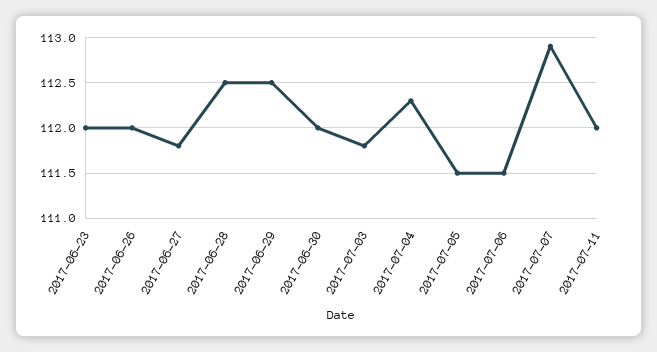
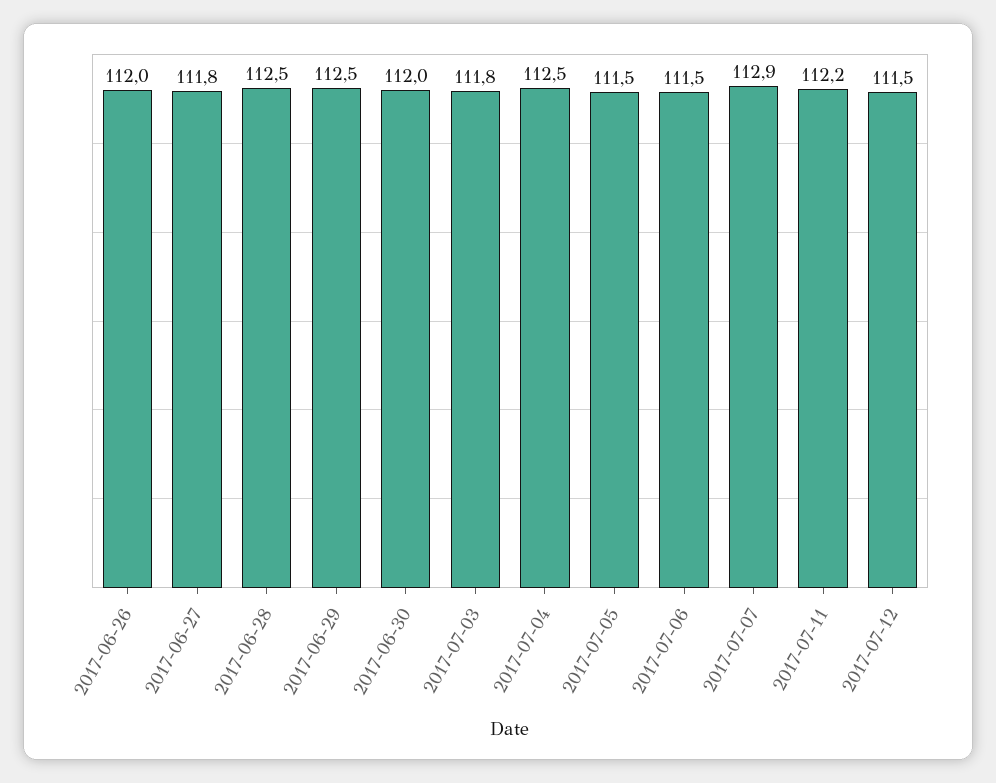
2017-06-23: 112 -> none
2017-07-04: 112.3 -> 112.5
2017-07-11: 112 -> 112.2
2017-07-12: none -> 111.5

